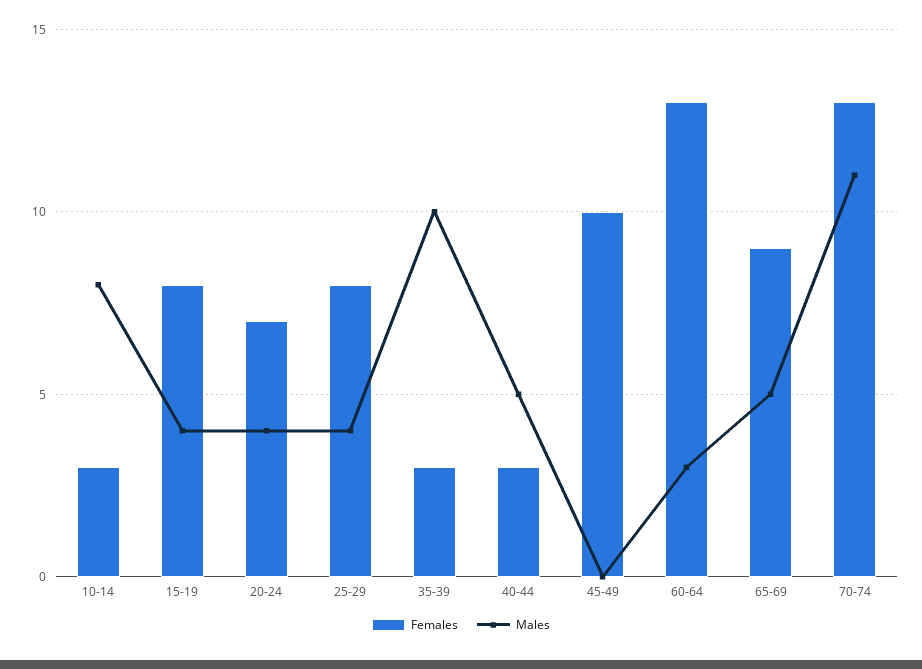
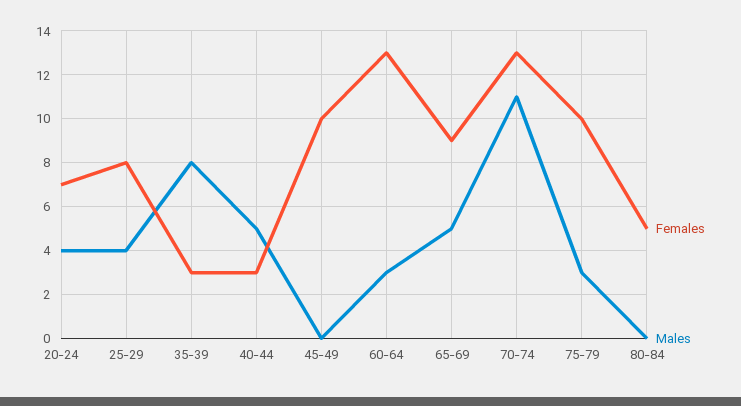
Females, 10-14: 3 -> none
Males, 10-14: 8 -> none
Females, 15-19: 8 -> none
Males, 15-19: 4 -> none
Males, 35-39: 10 -> 8
Females, 75-79: none -> 10
Males, 75-79: none -> 3
Females, 80-84: none -> 5
Males, 80-84: none -> 0

